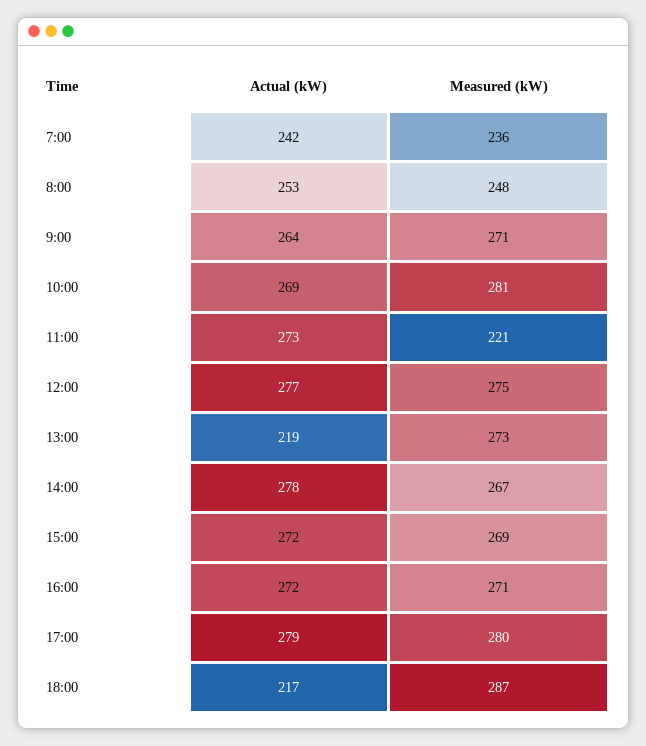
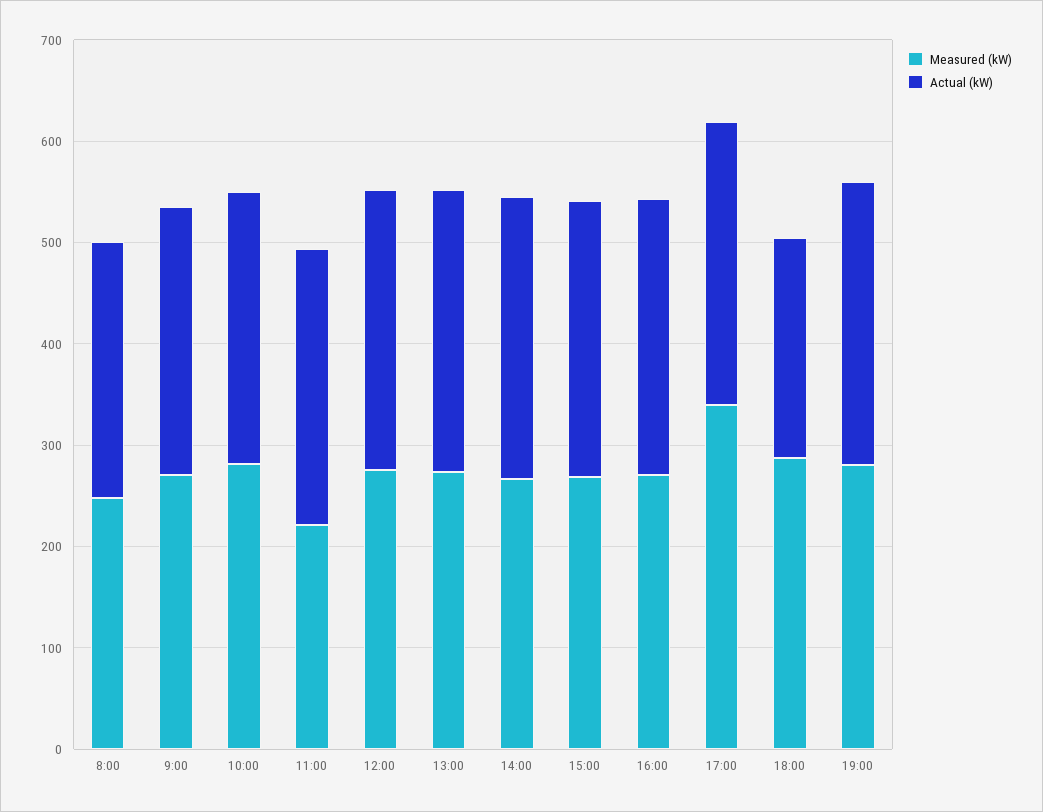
Actual (kW), 7:00: 242 -> none
Measured (kW), 7:00: 236 -> none
Actual (kW), 13:00: 219 -> 280
Measured (kW), 17:00: 280 -> 340
Measured (kW), 19:00: none -> 280
Actual (kW), 19:00: none -> 280

